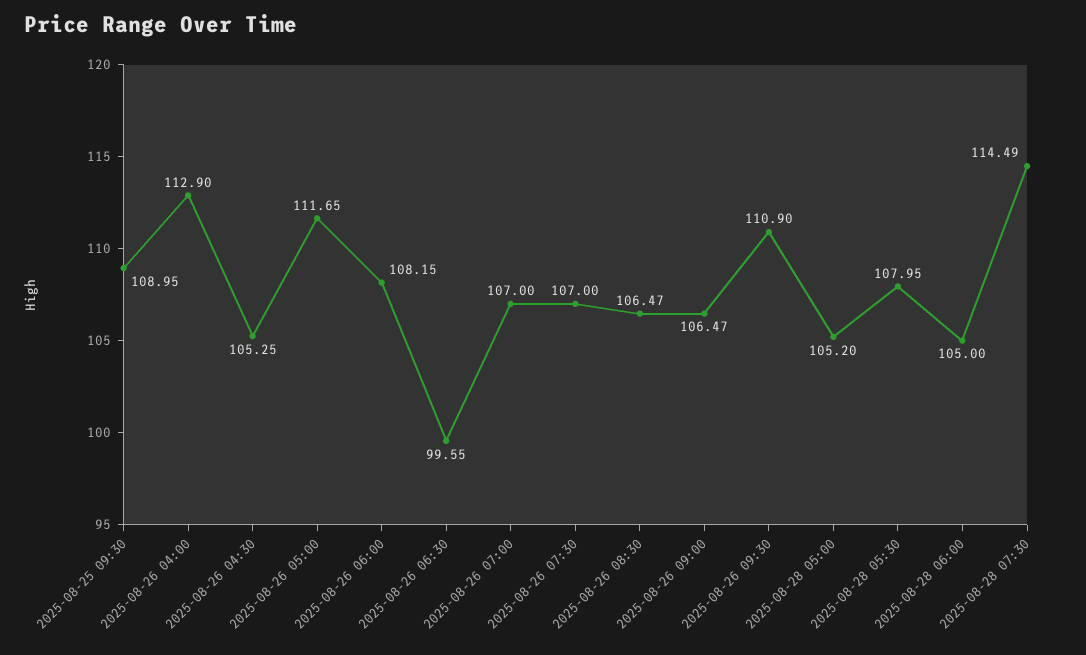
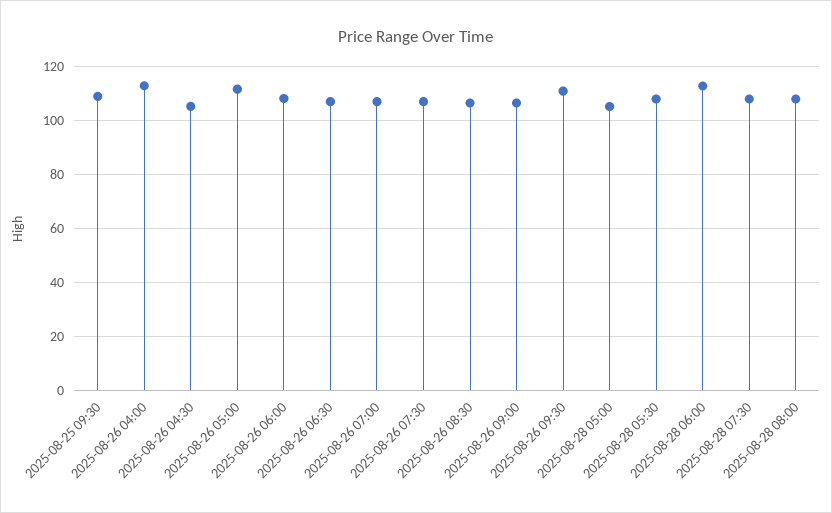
2025-08-26 06:30: 99.55 -> 107.5
2025-08-28 06:00: 105 -> 112.5
2025-08-28 07:30: 114.49 -> 107.5
2025-08-28 08:00: none -> 107.5

